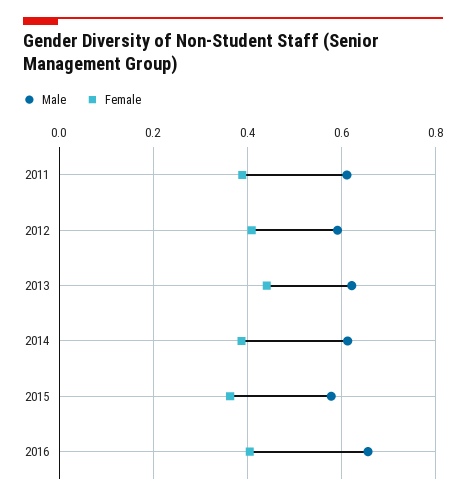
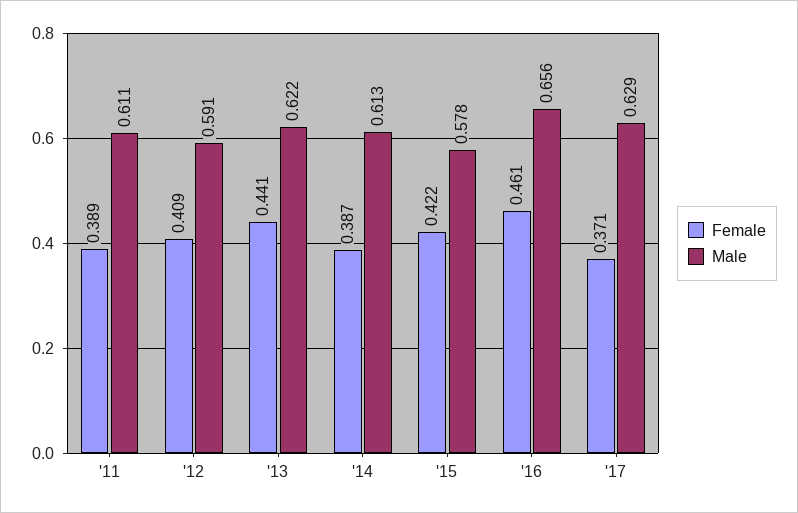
Female, 2015: 0.36 -> 0.422
Female, 2016: 0.4 -> 0.461
Female, '17: none -> 0.371
Male, '17: none -> 0.629

